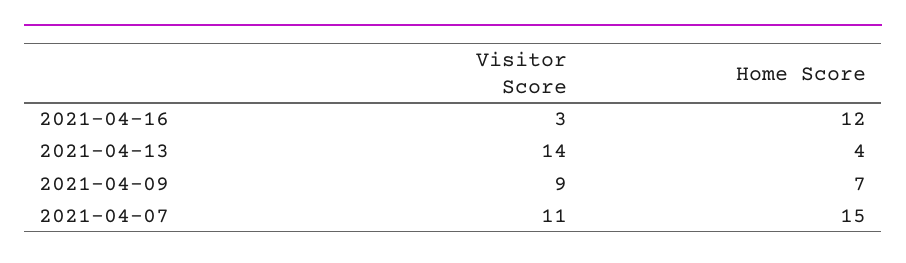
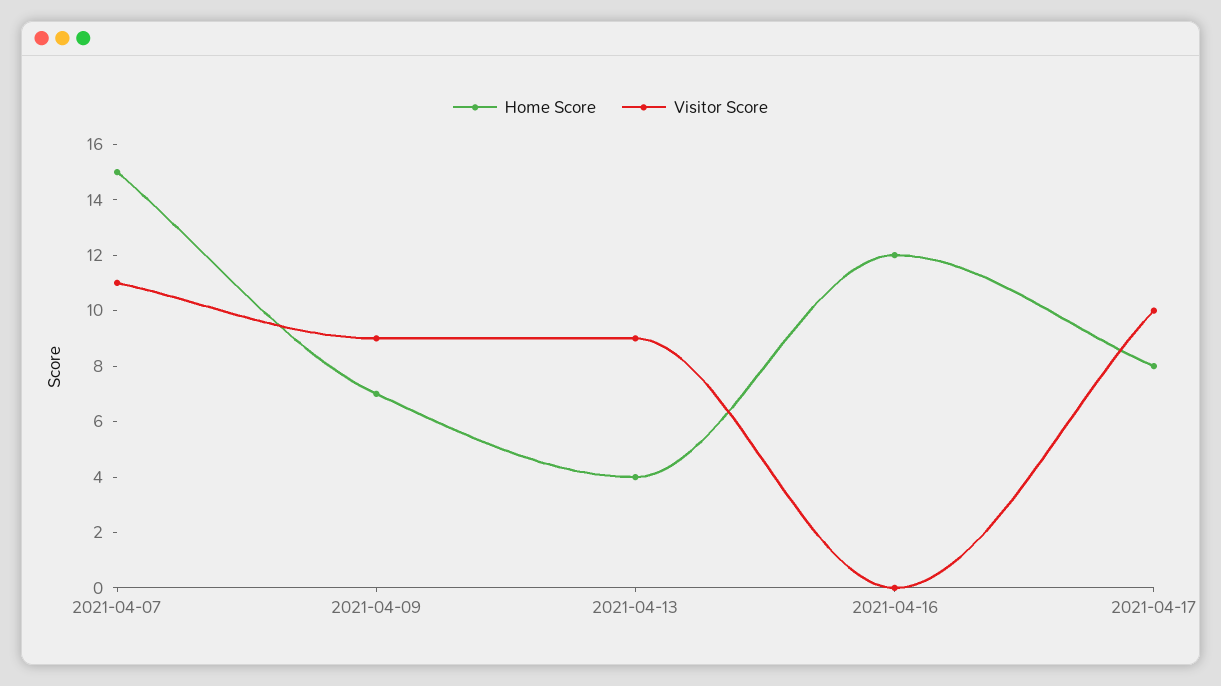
Visitor Score, 2021-04-16: 3 -> 0
Visitor Score, 2021-04-13: 14 -> 9
Home Score, 2021-04-17: none -> 8
Visitor Score, 2021-04-17: none -> 10

